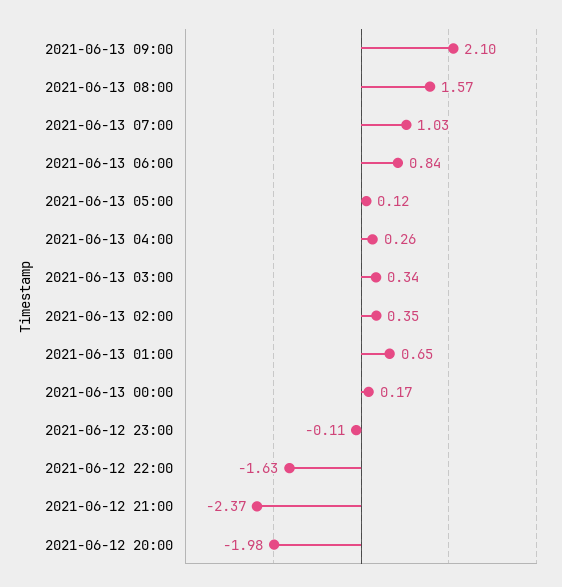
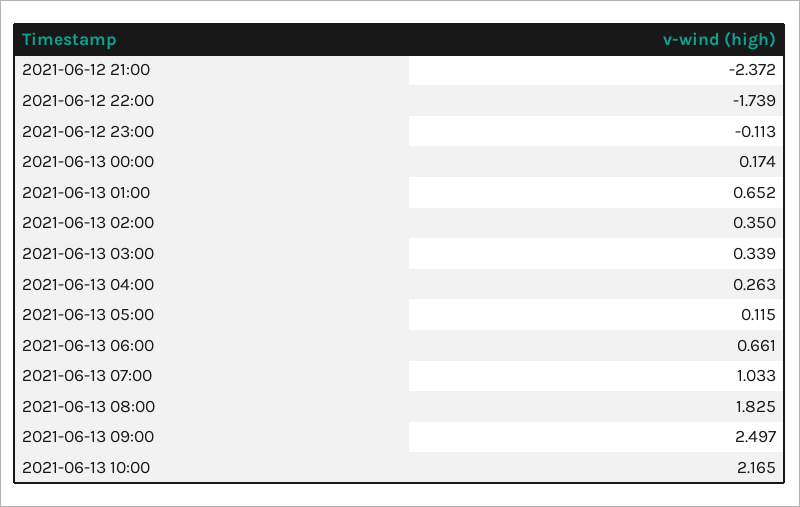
2021-06-13 09:00: 2.1 -> 2.497
2021-06-13 08:00: 1.57 -> 1.825
2021-06-13 06:00: 0.84 -> 0.661
2021-06-12 22:00: -1.63 -> -1.739
2021-06-12 20:00: -1.98 -> none
2021-06-13 10:00: none -> 2.165

